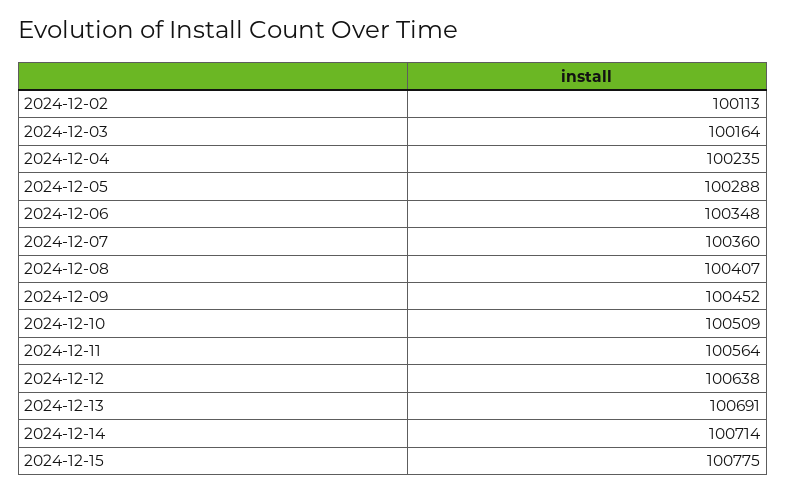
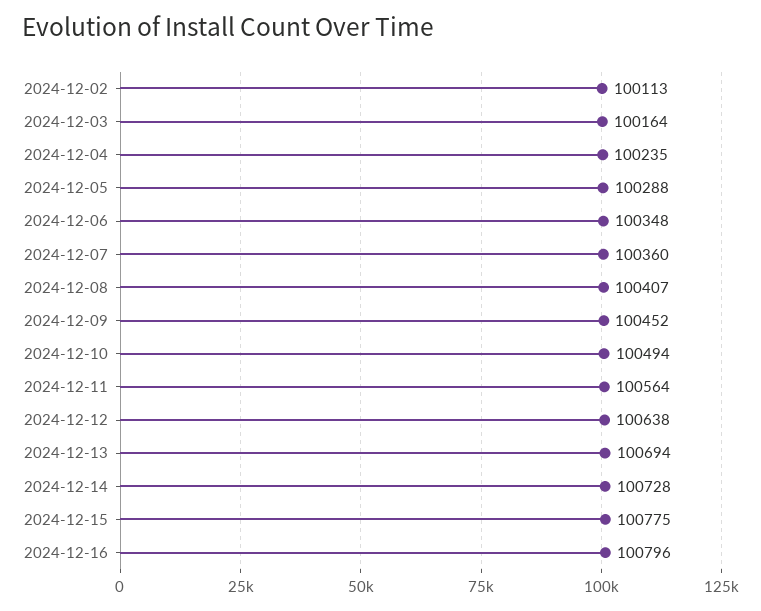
2024-12-10: 100509 -> 100494
2024-12-13: 100691 -> 100694
2024-12-14: 100714 -> 100728
2024-12-16: none -> 100796

